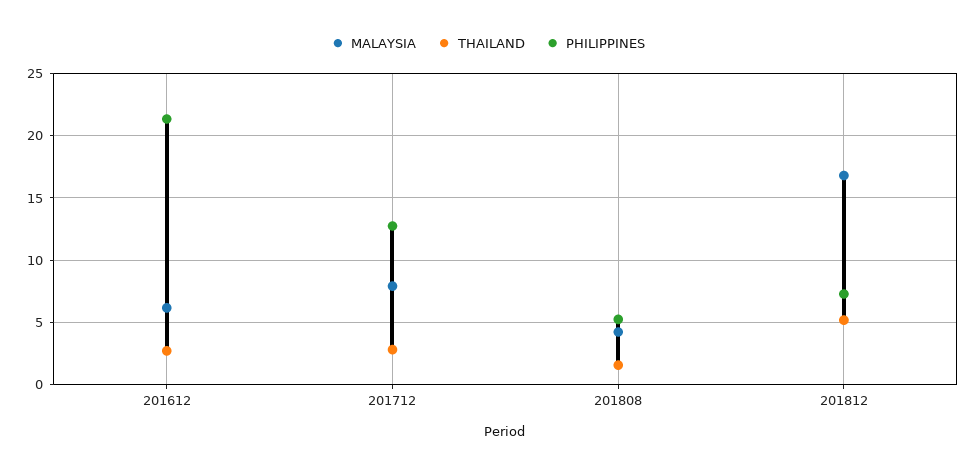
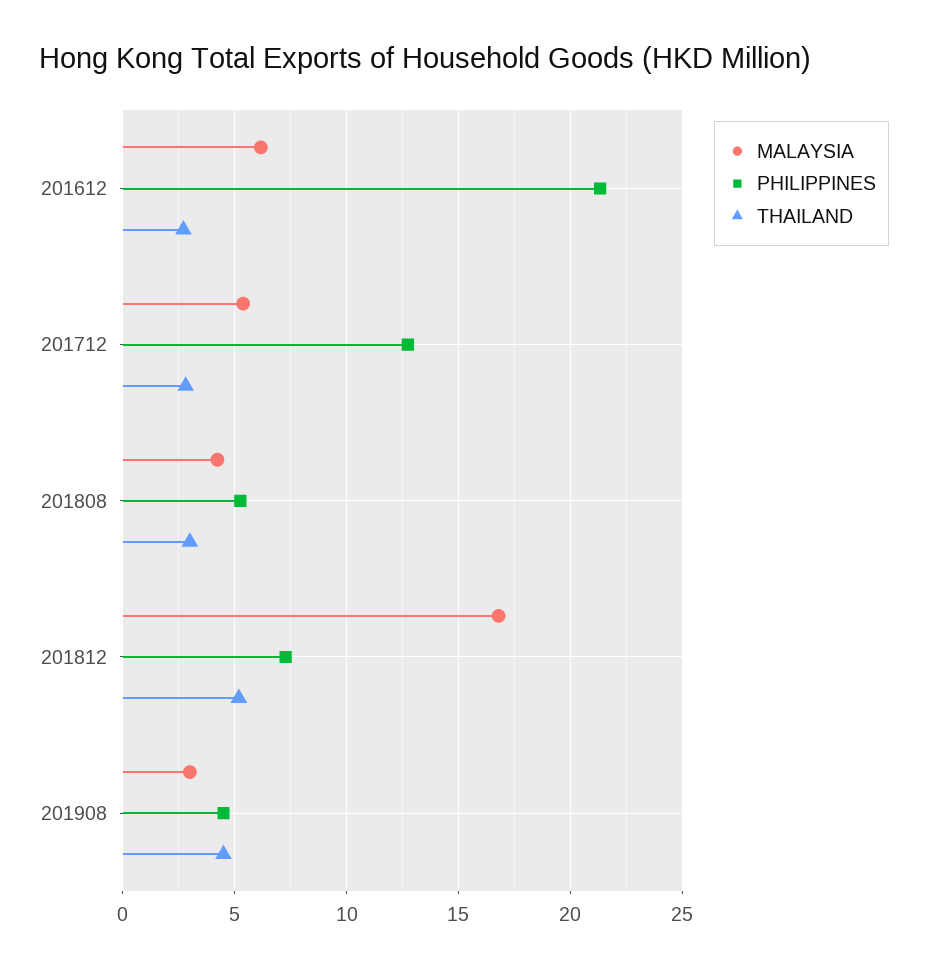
MALAYSIA, 201712: 8 -> 5.5
THAILAND, 201808: 1.5 -> 3
MALAYSIA, 201908: none -> 3
PHILIPPINES, 201908: none -> 4.5
THAILAND, 201908: none -> 4.5

